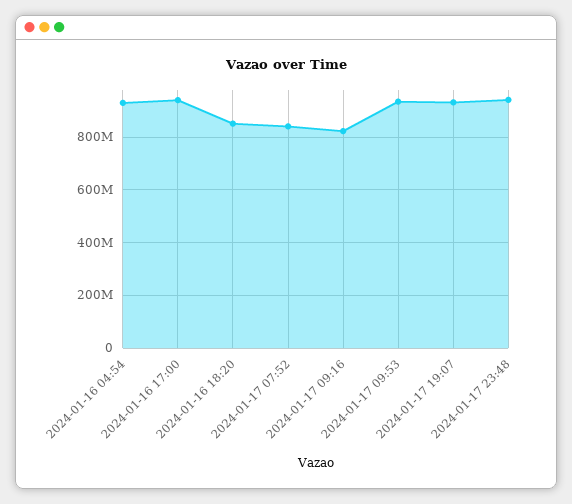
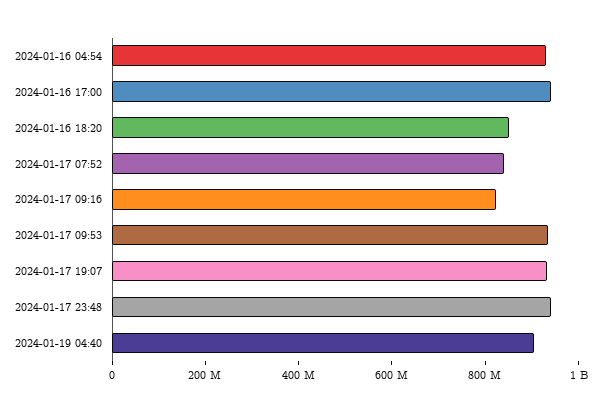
2024-01-19 04:40: none -> 900000000

